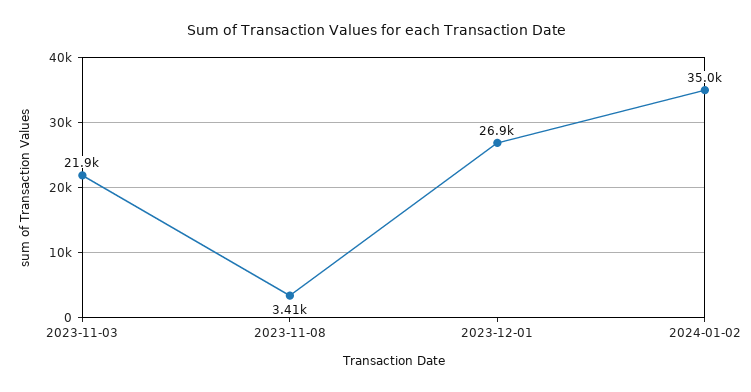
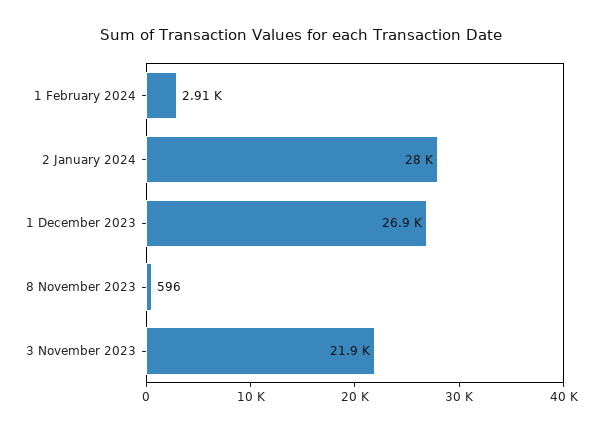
2023-11-08: 3410 -> 596
2024-01-02: 35000 -> 28000
1 February 2024: none -> 2910

